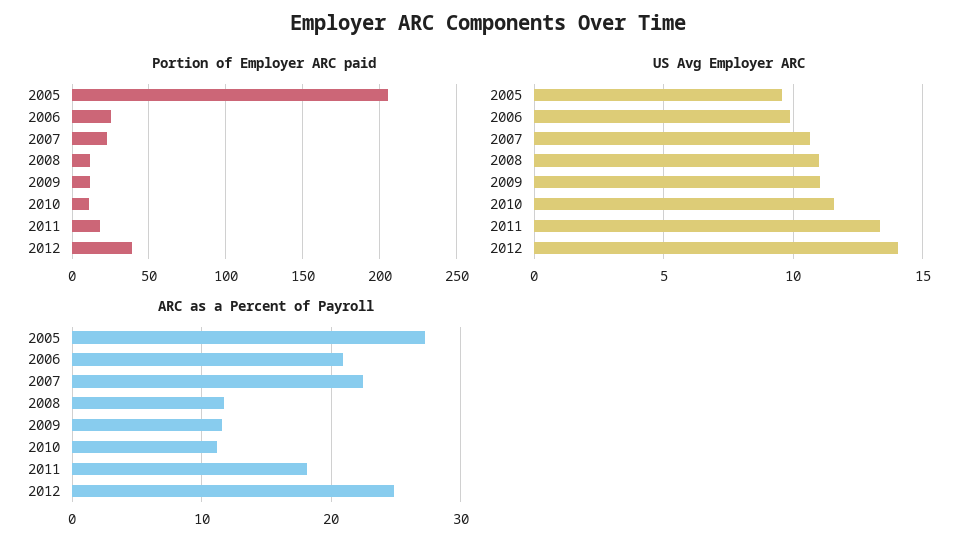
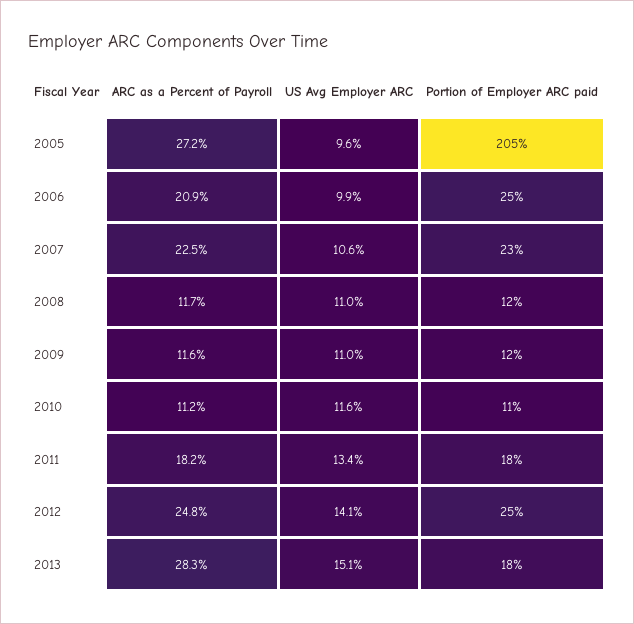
Portion of Employer ARC paid, 2012: 40 -> 25
ARC as a Percent of Payroll, 2013: none -> 28.3
US Avg Employer ARC, 2013: none -> 15.1
Portion of Employer ARC paid, 2013: none -> 18

